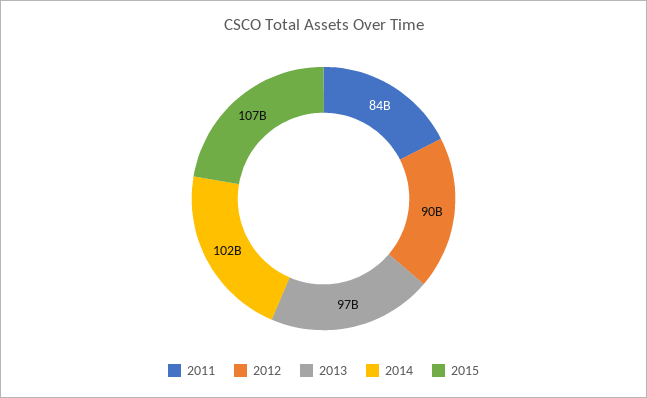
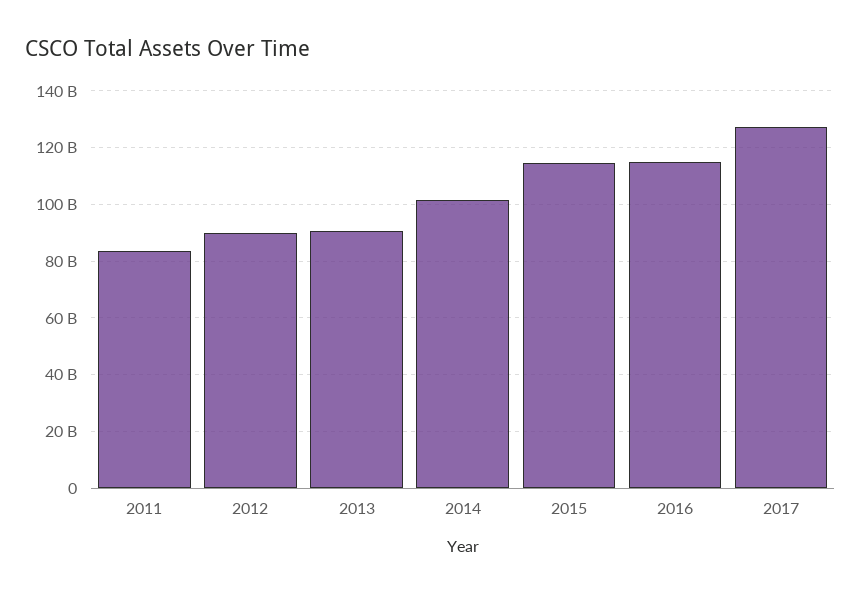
2013: 97000000000 -> 90000000000
2015: 107000000000 -> 115000000000
2016: none -> 115000000000
2017: none -> 127500000000

